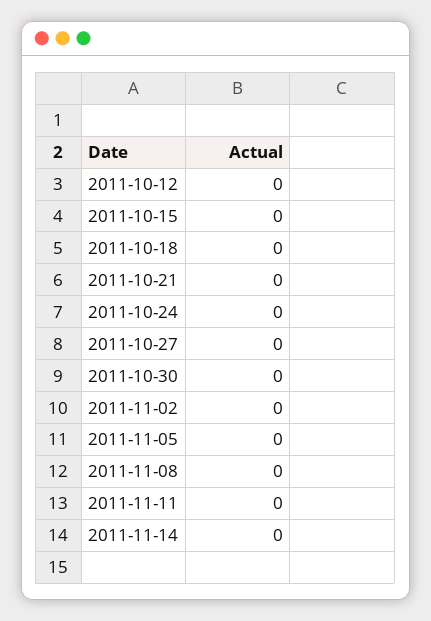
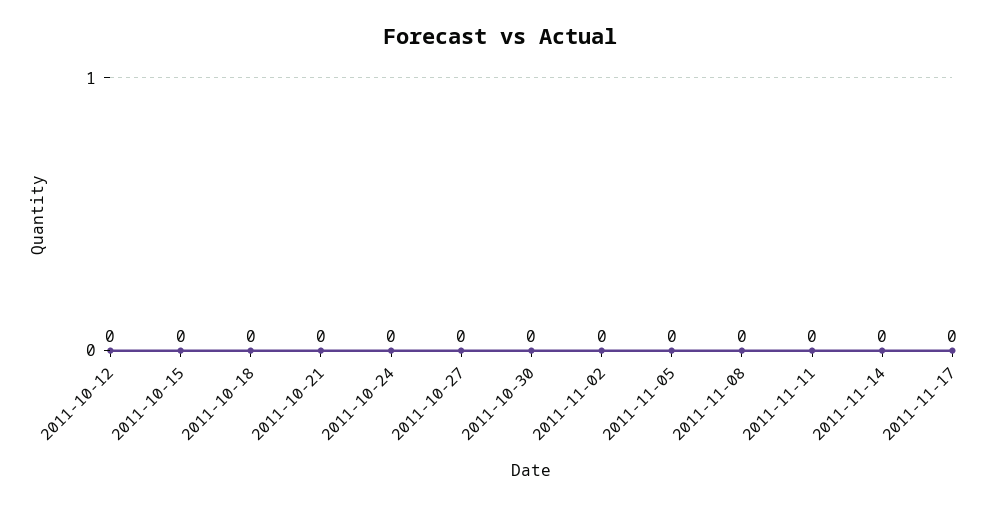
2011-11-17: none -> 0

